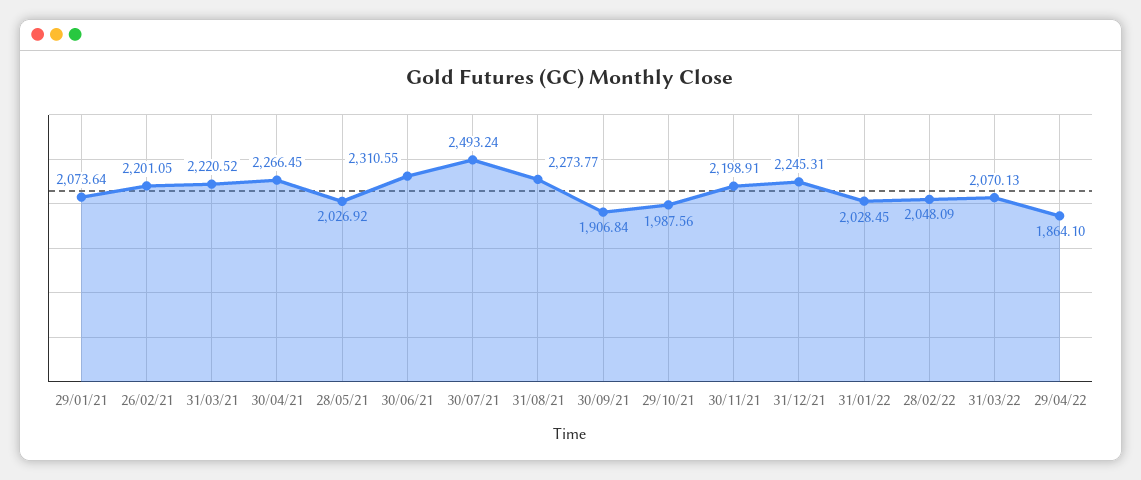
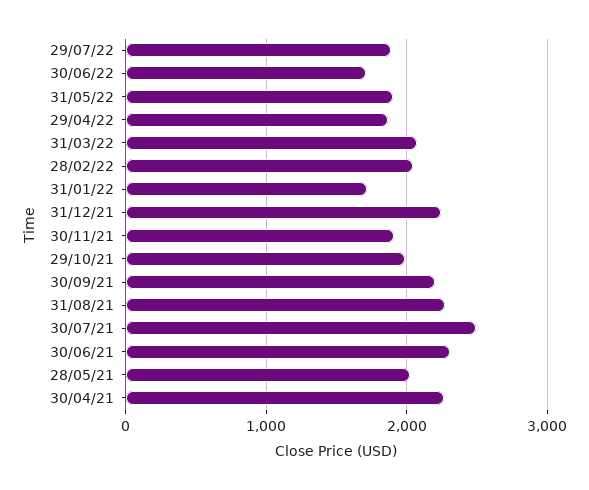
29/01/21: 2073.64 -> none
26/02/21: 2201.05 -> none
31/03/21: 2220.52 -> none
30/09/21: 1906.84 -> 2200
30/11/21: 2198.91 -> 1900
31/01/22: 2028.45 -> 1700
29/07/22: none -> 1900
30/06/22: none -> 1700
31/05/22: none -> 1900

